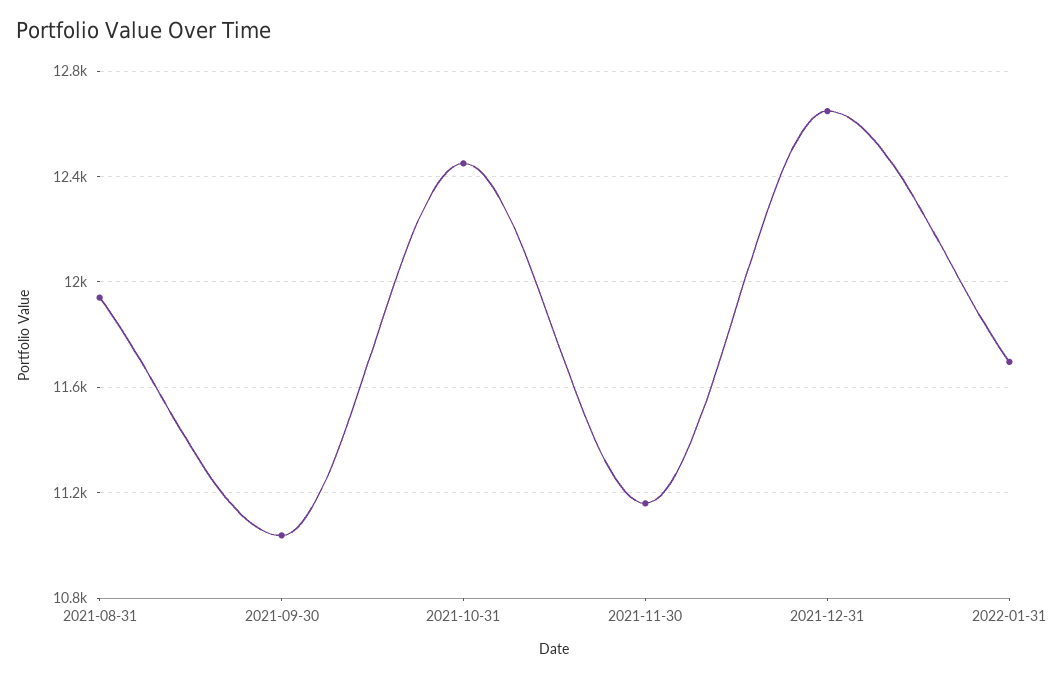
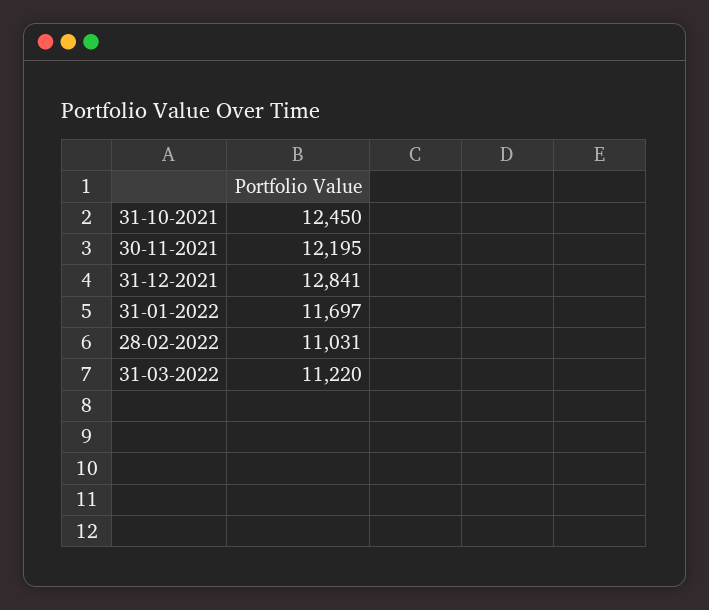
2021-08-31: 11950 -> none
2021-09-30: 11050 -> none
2021-11-30: 11150 -> 12195
2021-12-31: 12650 -> 12841
28-02-2022: none -> 11031
31-03-2022: none -> 11220

